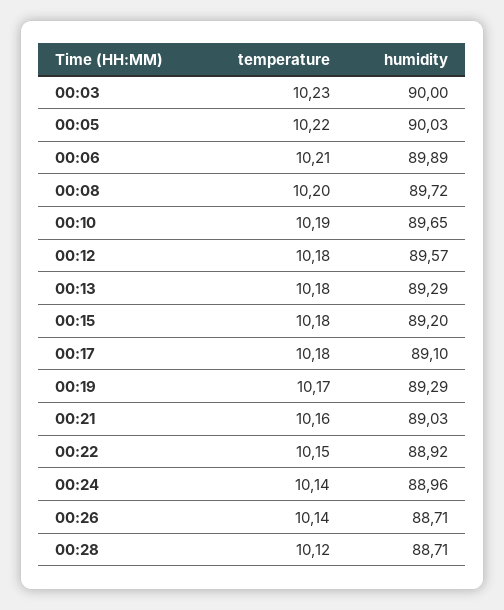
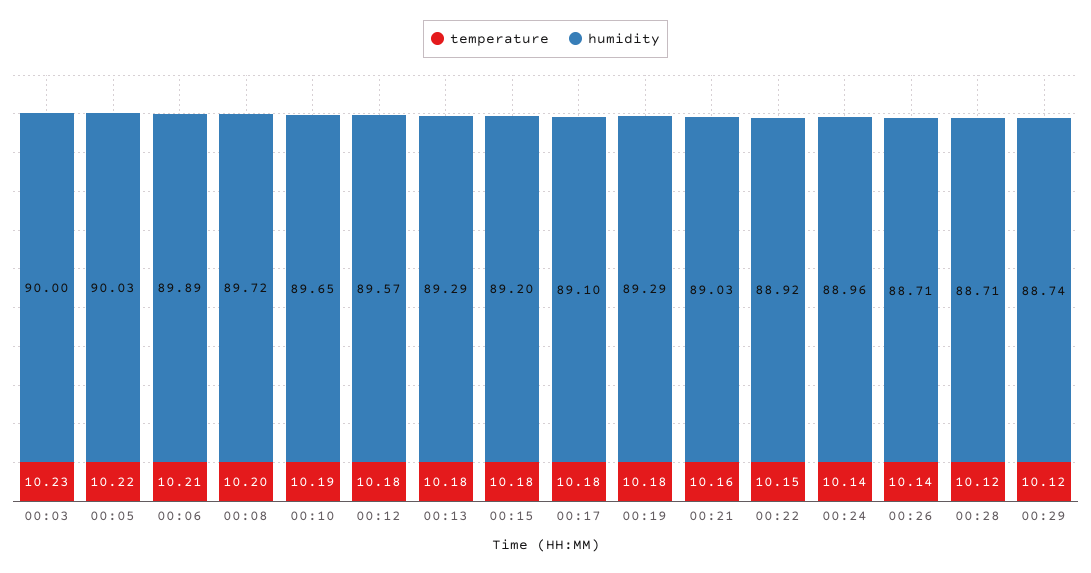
temperature, 00:19: 10.17 -> 10.18
temperature, 00:29: none -> 10.12
humidity, 00:29: none -> 88.74

